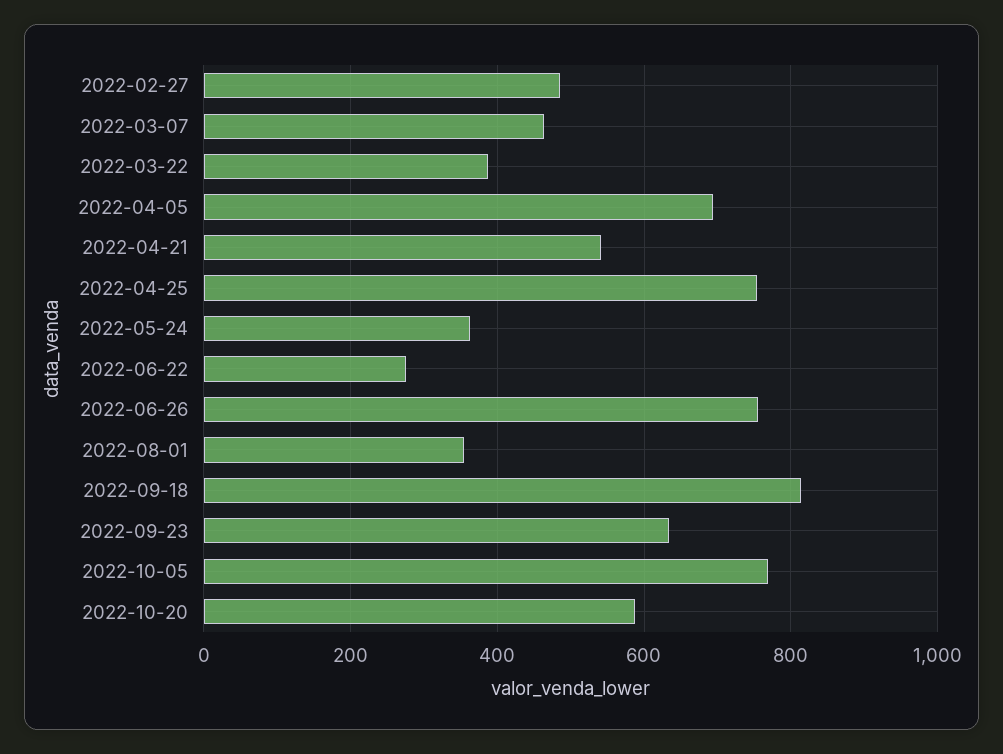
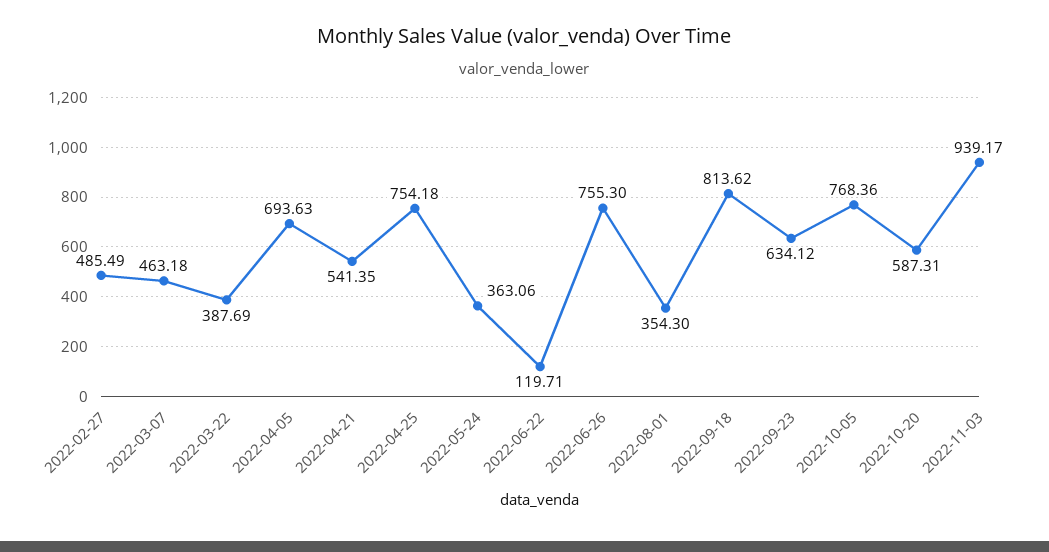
2022-06-22: 280 -> 119.71
2022-11-03: none -> 939.17

